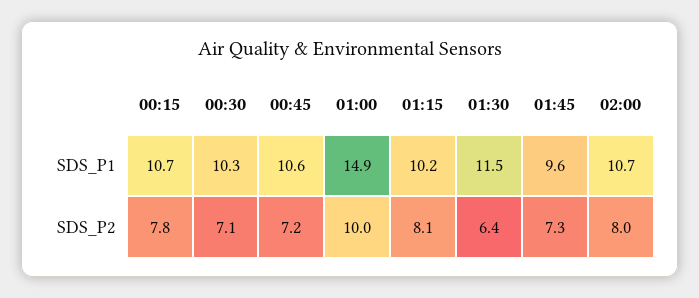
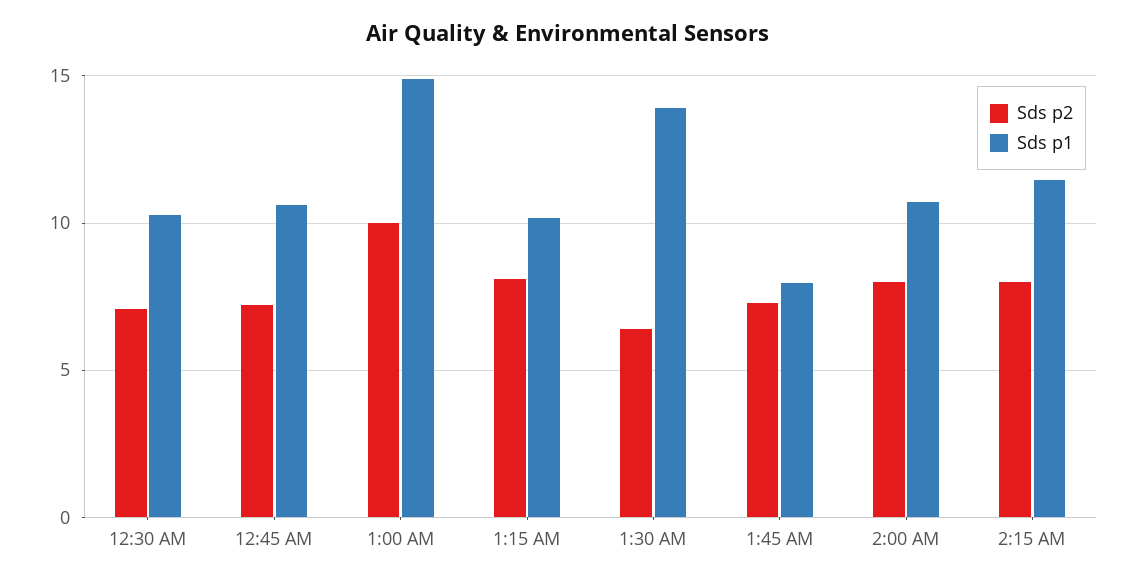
SDS_P1, 00:15: 10.7 -> none
SDS_P1, 01:30: 11.5 -> 14
SDS_P1, 01:45: 9.6 -> 8
SDS_P2, 00:15: 7.8 -> none
SDS_P2, 2:15 AM: none -> 8
SDS_P1, 2:15 AM: none -> 11.5

